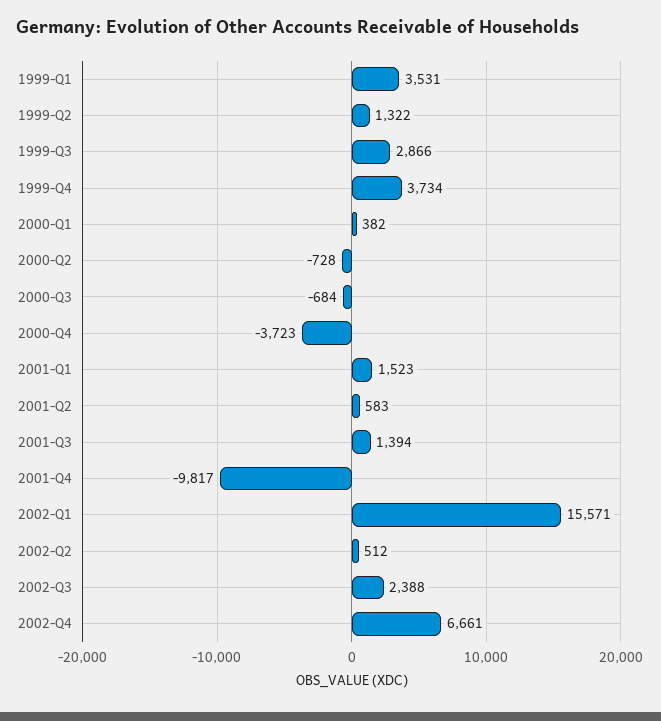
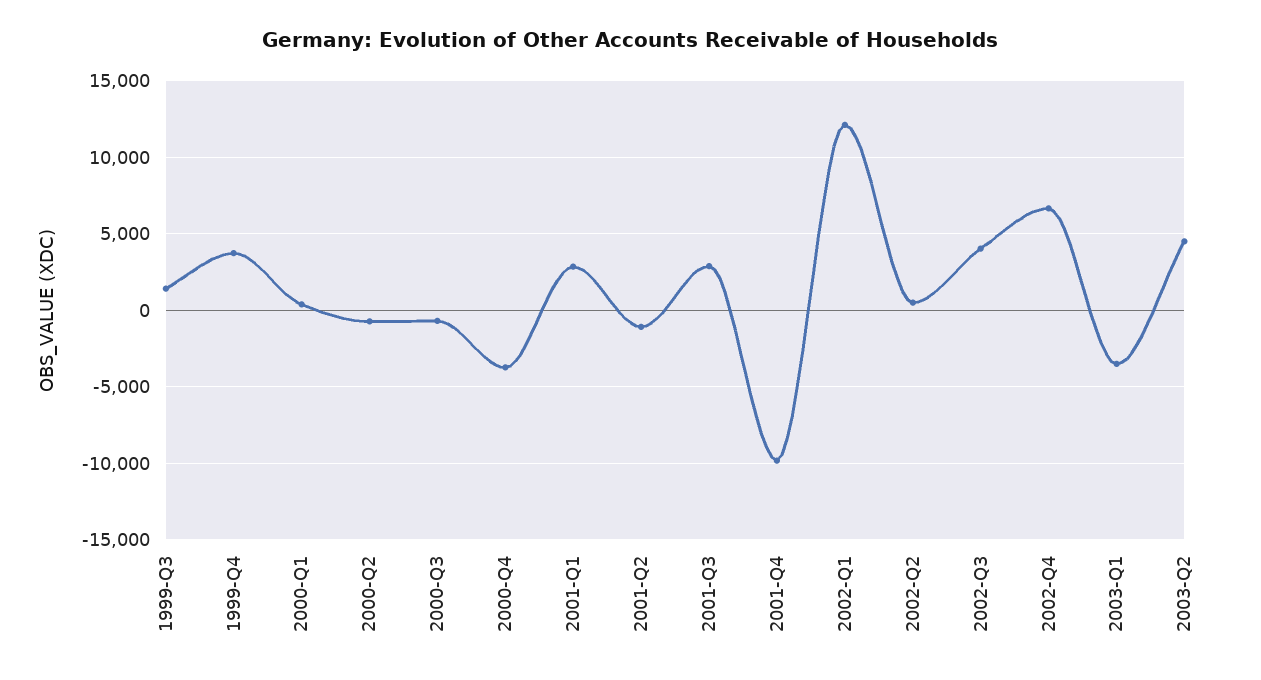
1999-Q1: 3531 -> none
1999-Q2: 1322 -> none
1999-Q3: 2866 -> 1500
2001-Q1: 1523 -> 3000
2001-Q2: 583 -> -1000
2001-Q3: 1394 -> 3000
2002-Q1: 15571 -> 12000
2002-Q3: 2388 -> 4000
2003-Q1: none -> -3500
2003-Q2: none -> 4500

